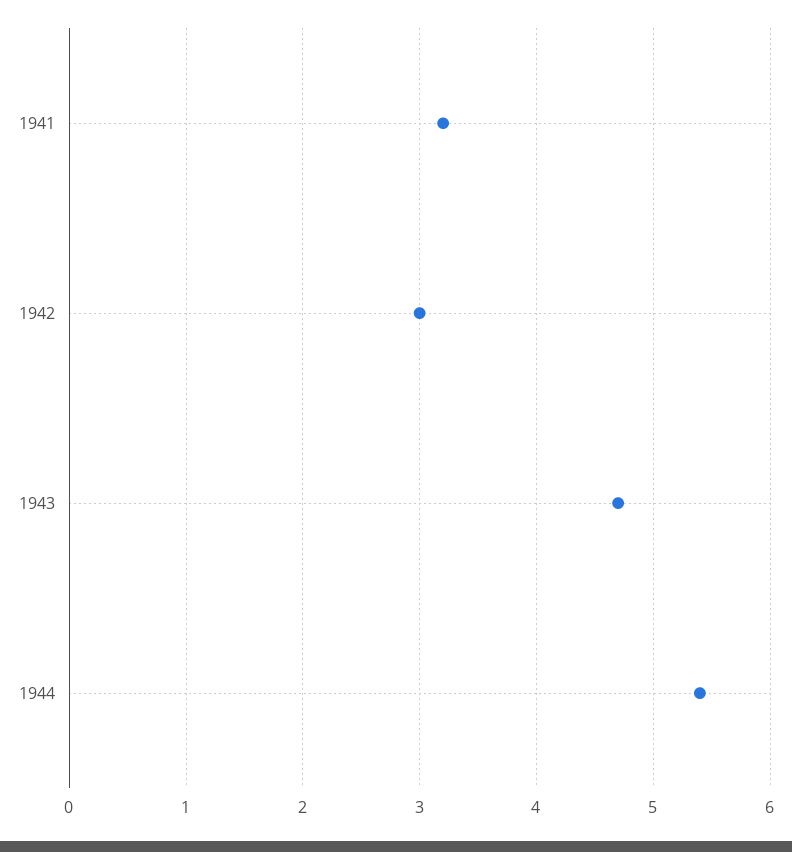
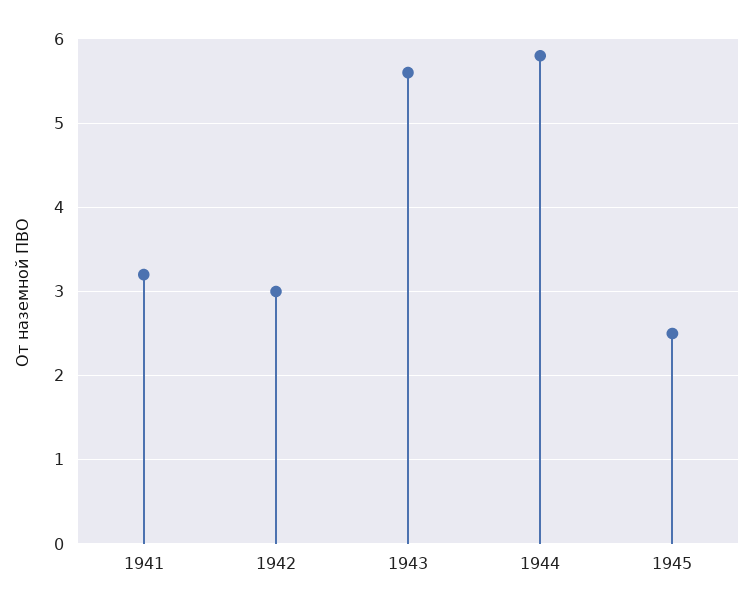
1943: 4.7 -> 5.6
1944: 5.4 -> 5.8
1945: none -> 2.5

